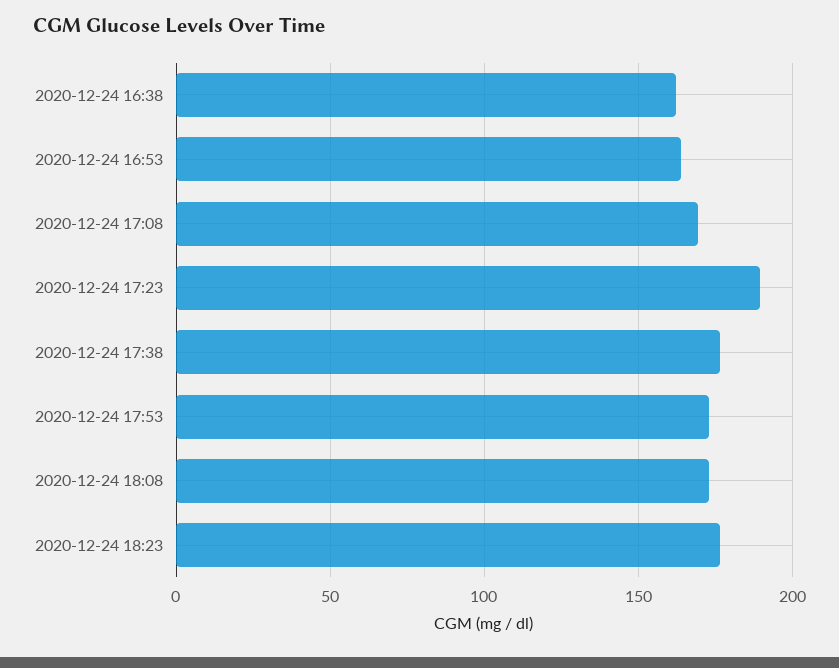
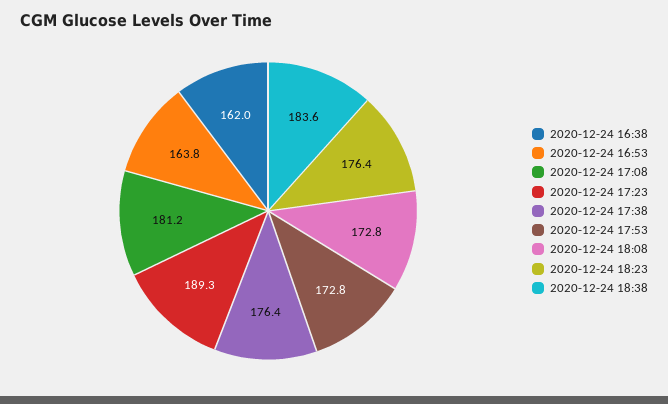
2020-12-24 17:08: 170 -> 181.2
2020-12-24 18:38: none -> 183.6

